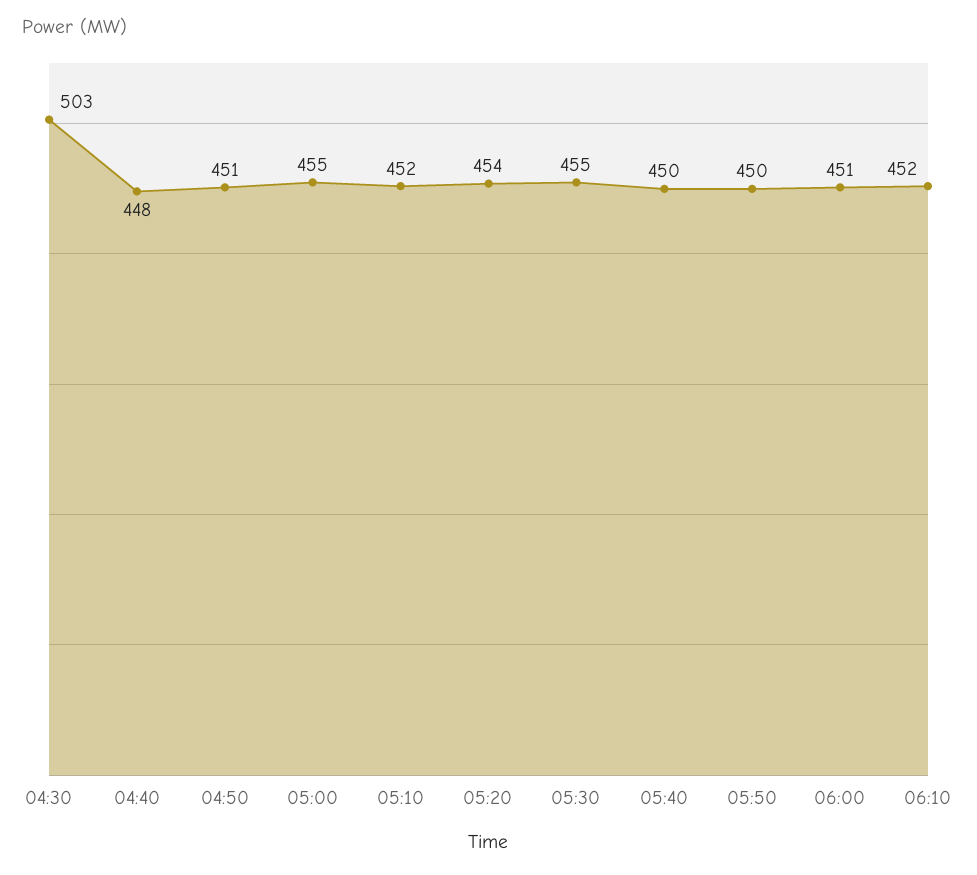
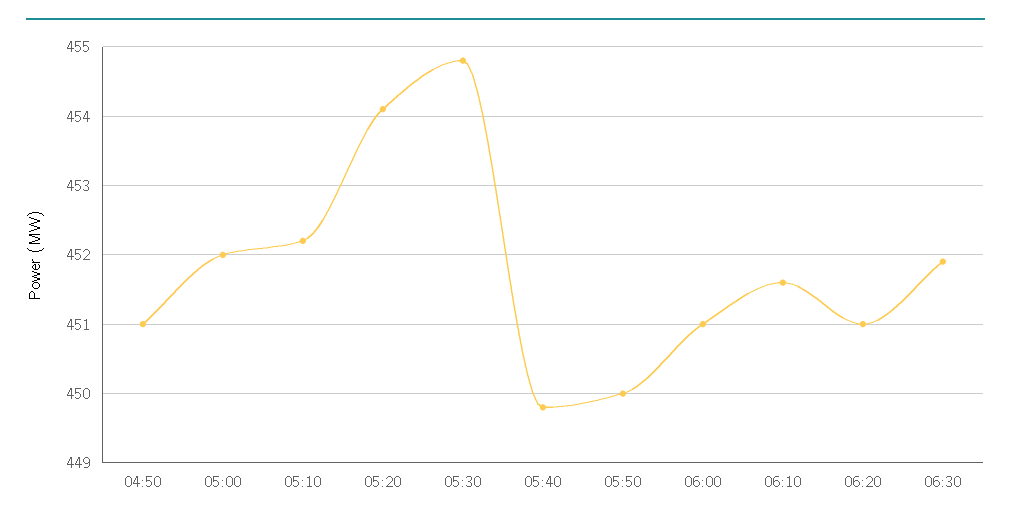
04:30: 503 -> none
04:40: 448 -> none
05:00: 455 -> 452
06:20: none -> 451
06:30: none -> 451.9

